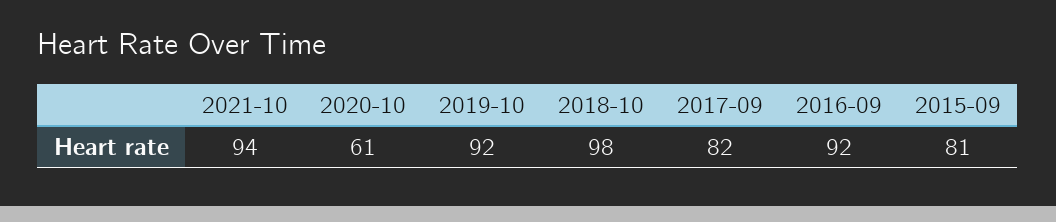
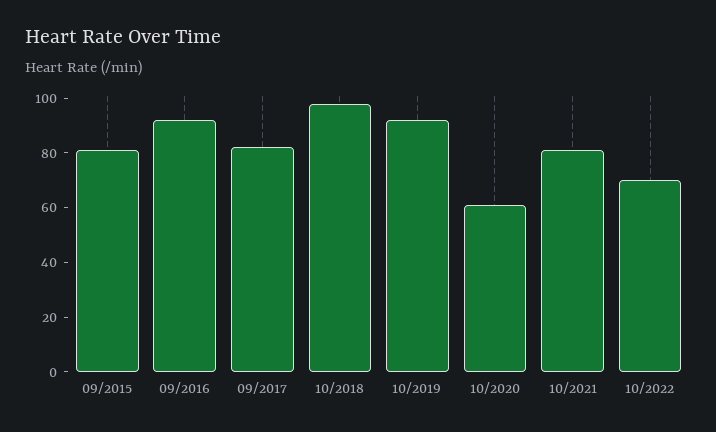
2021-10: 94 -> 80
10/2022: none -> 70

